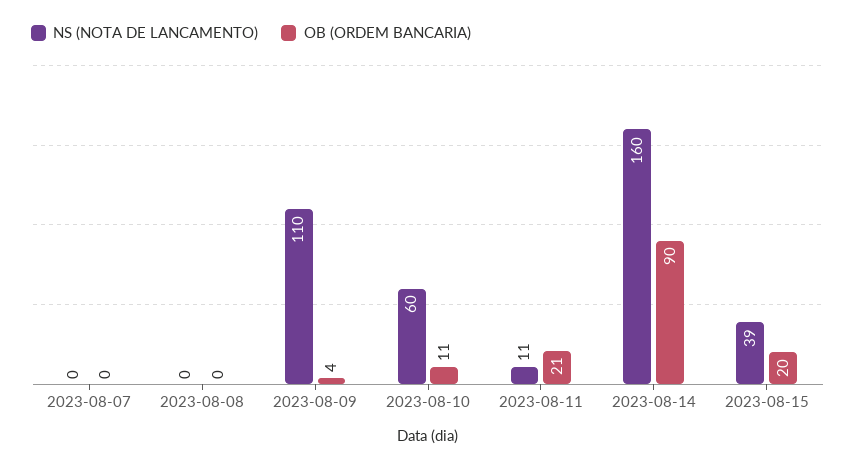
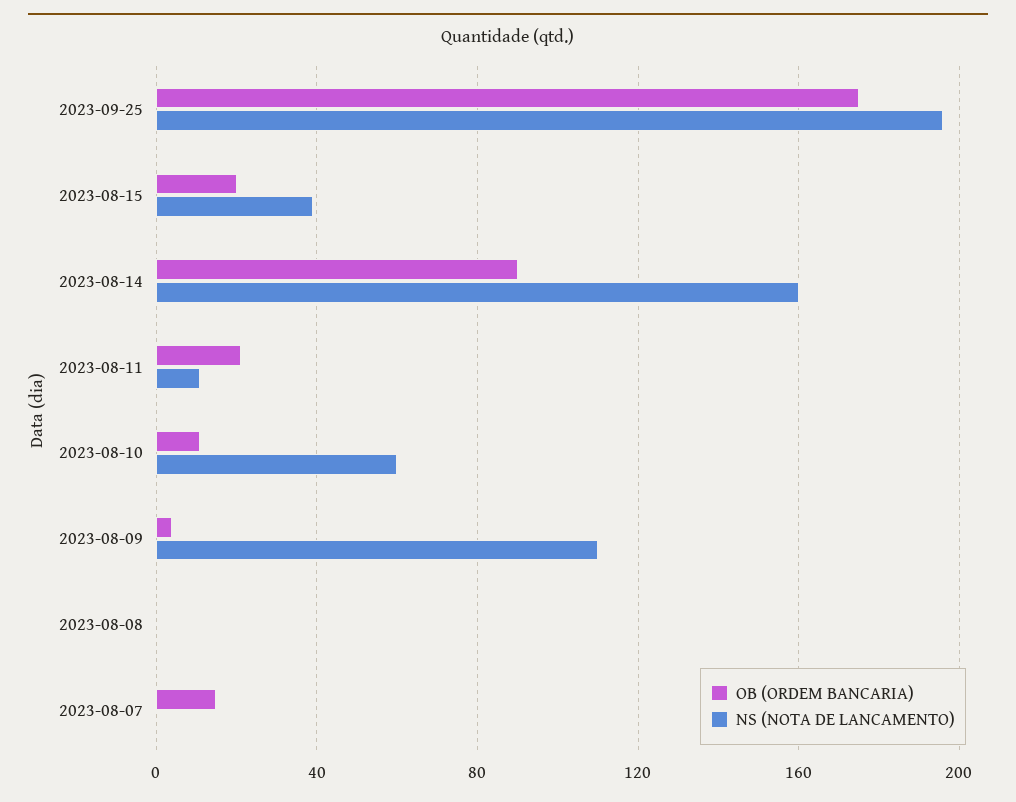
OB (ORDEM BANCARIA), 2023-08-07: 0 -> 15
OB (ORDEM BANCARIA), 2023-09-25: none -> 175
NS (NOTA DE LANCAMENTO), 2023-09-25: none -> 195

